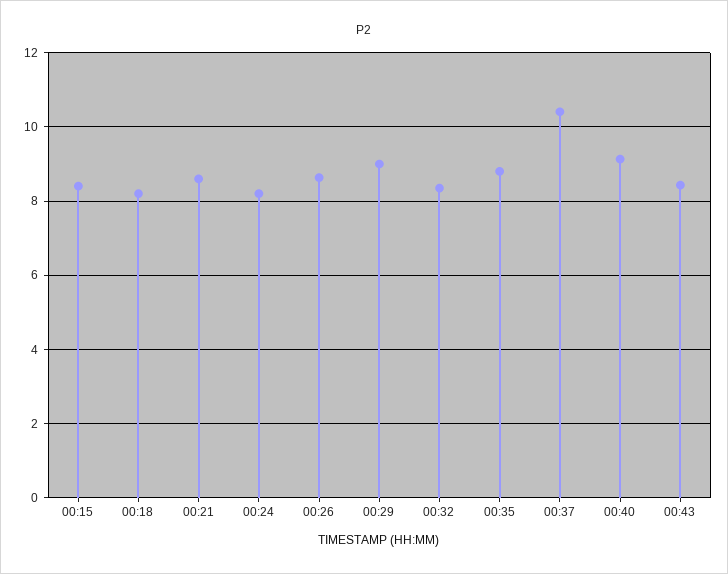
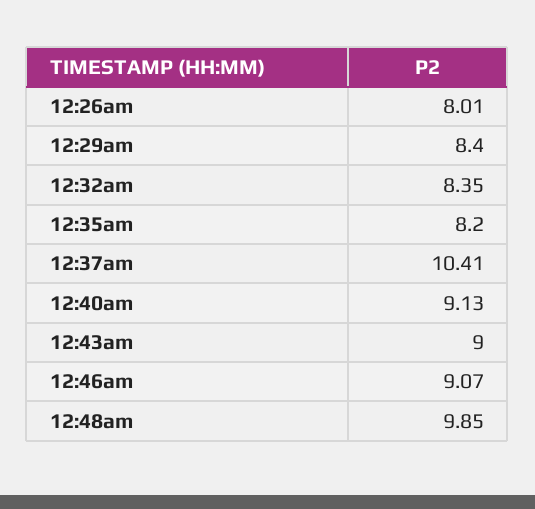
00:15: 8.4 -> none
00:18: 8.2 -> none
00:21: 8.6 -> none
00:24: 8.2 -> none
00:26: 8.6 -> 8.01
00:29: 9 -> 8.4
00:35: 8.8 -> 8.2
00:43: 8.4 -> 9
12:46am: none -> 9.07
12:48am: none -> 9.85

